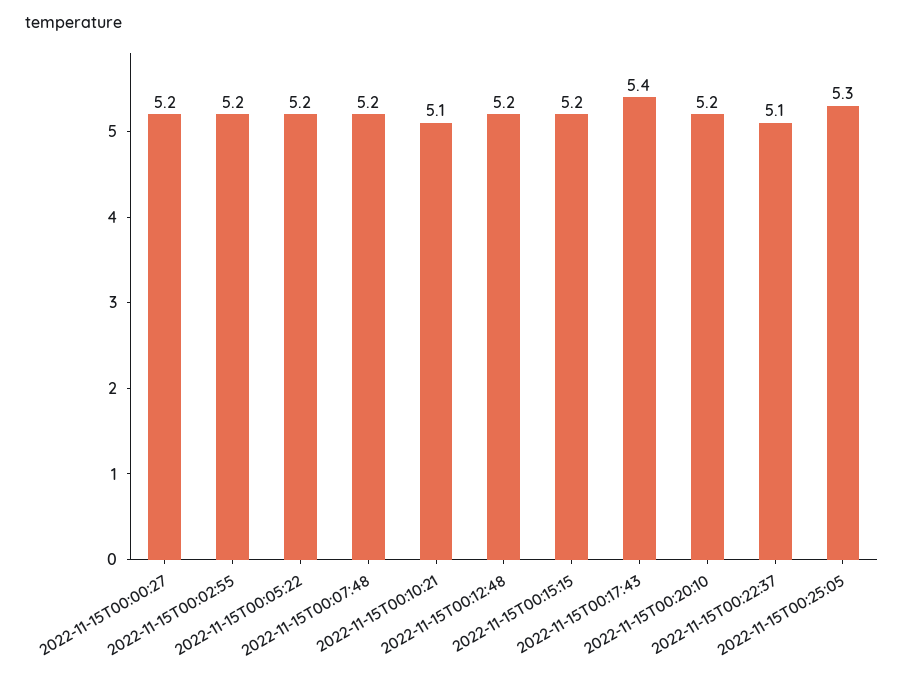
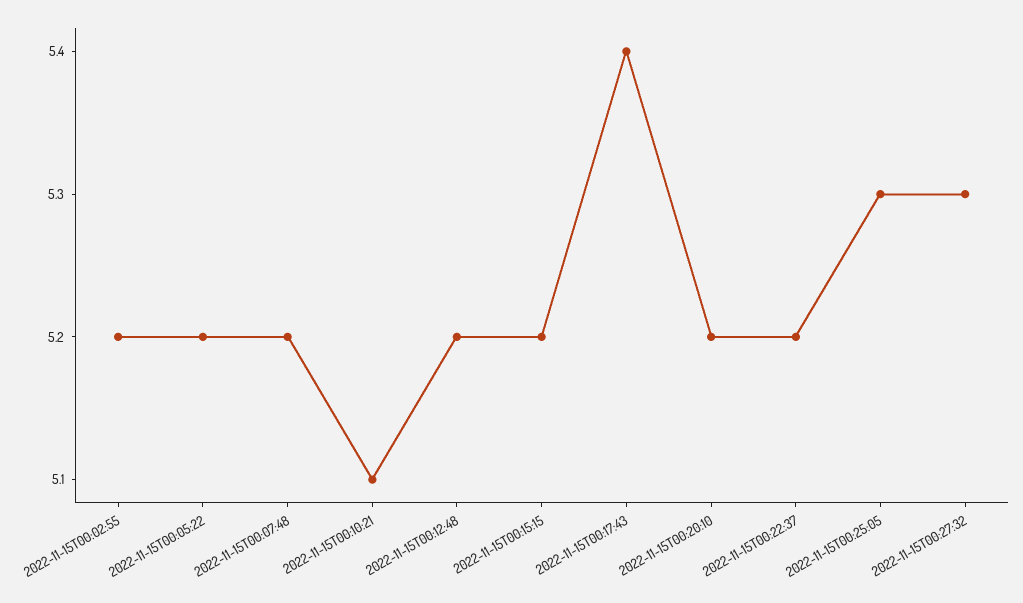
2022-11-15T00:00:27: 5.2 -> none
2022-11-15T00:22:37: 5.1 -> 5.2
2022-11-15T00:27:32: none -> 5.3

